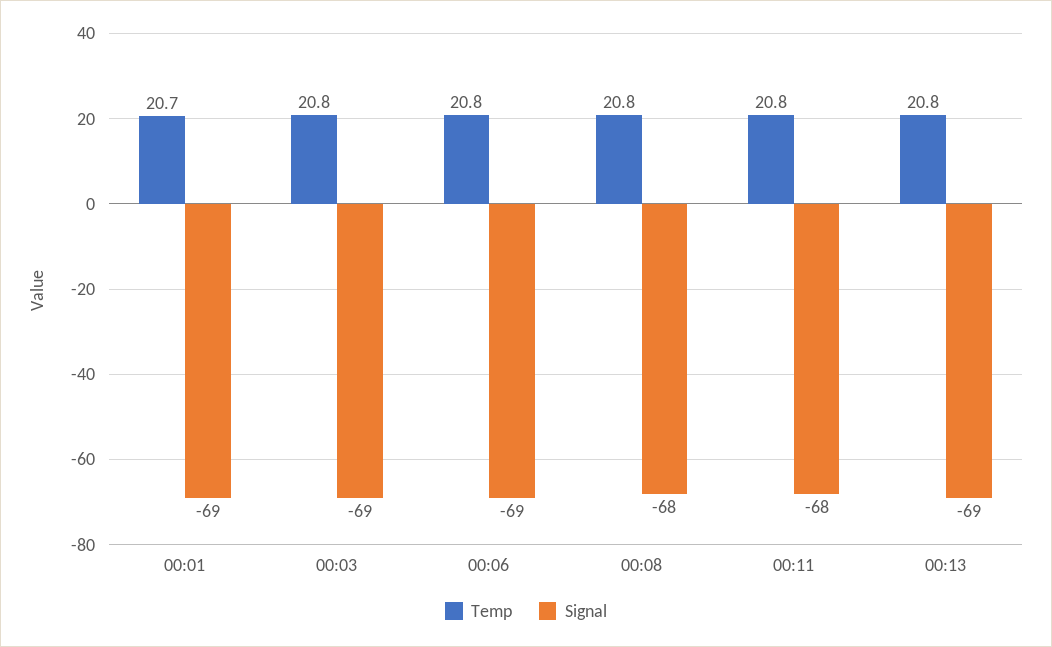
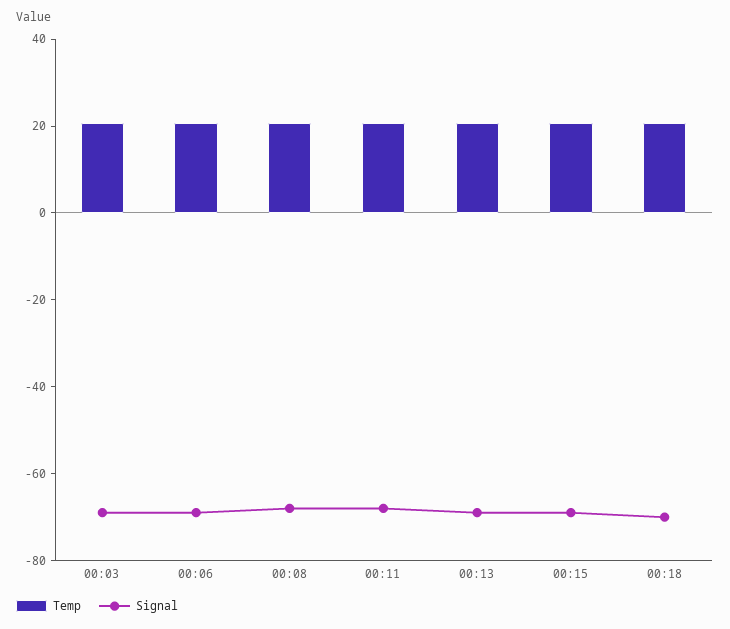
Temp, 00:01: 20.7 -> none
Signal, 00:01: -69 -> none
Temp, 00:15: none -> 20
Signal, 00:15: none -> -70
Temp, 00:18: none -> 20
Signal, 00:18: none -> -70

